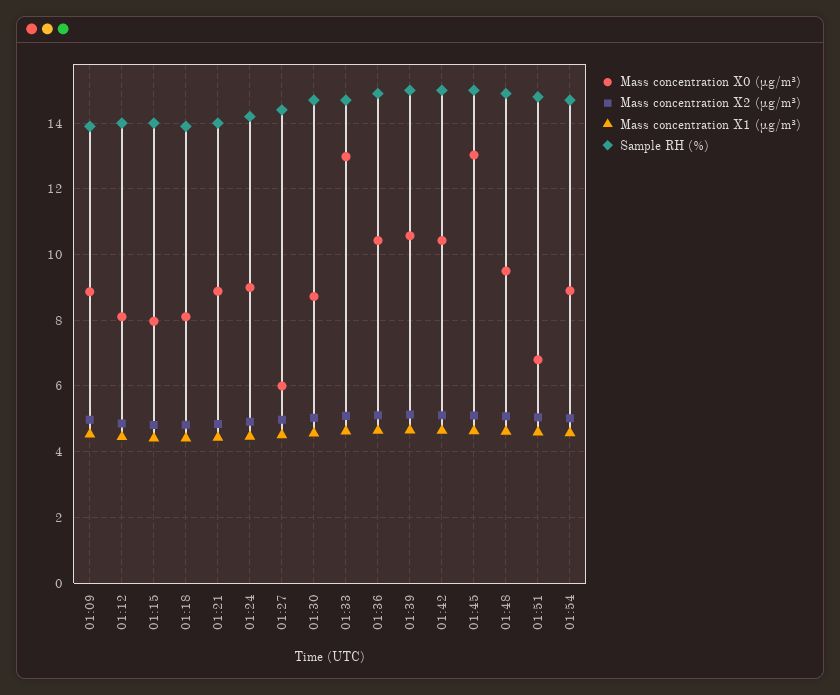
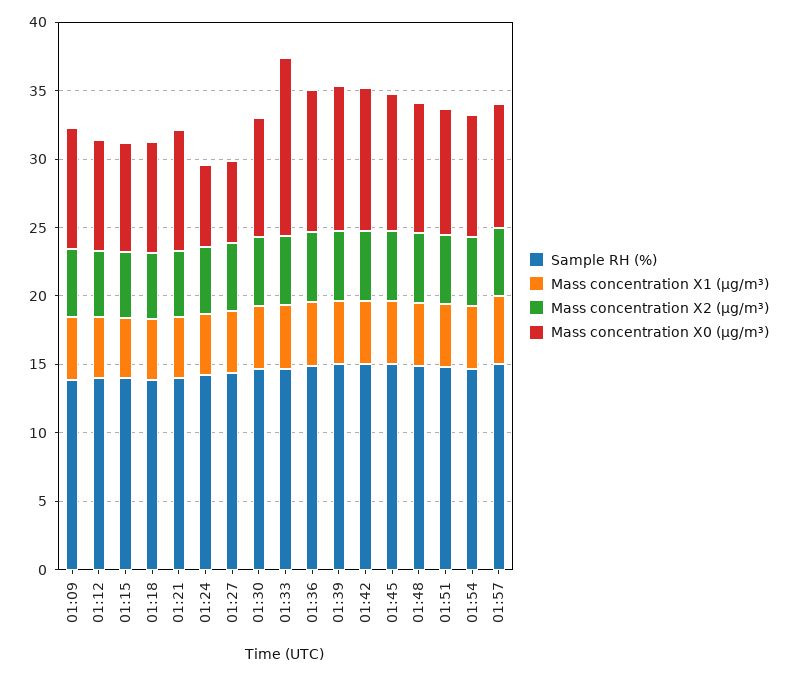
Mass concentration X0 (μg/m³), 01:24: 9 -> 6
Mass concentration X0 (μg/m³), 01:45: 13 -> 10
Mass concentration X0 (μg/m³), 01:51: 6.8 -> 9
Sample RH (%), 01:57: none -> 15
Mass concentration X1 (μg/m³), 01:57: none -> 5
Mass concentration X2 (μg/m³), 01:57: none -> 5
Mass concentration X0 (μg/m³), 01:57: none -> 9

